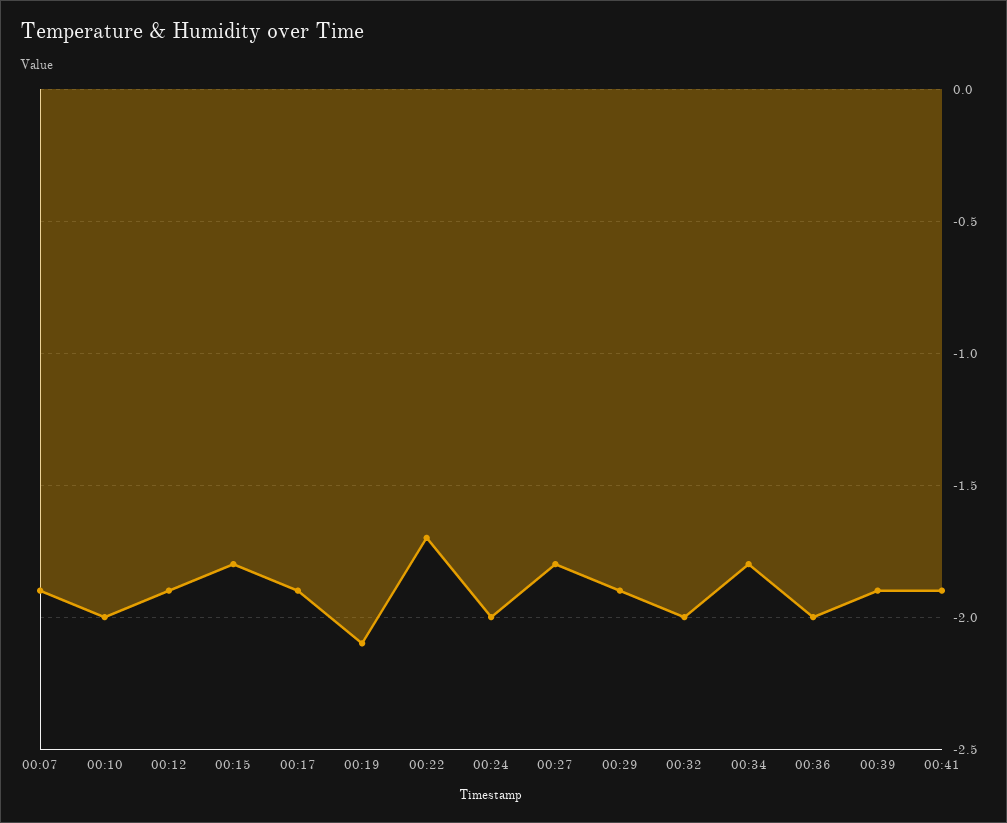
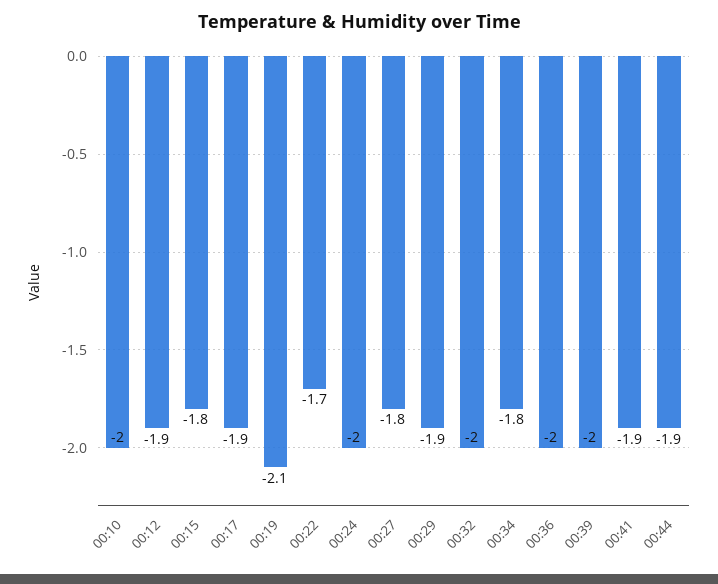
00:07: -1.9 -> none
00:39: -1.9 -> -2
00:44: none -> -1.9

